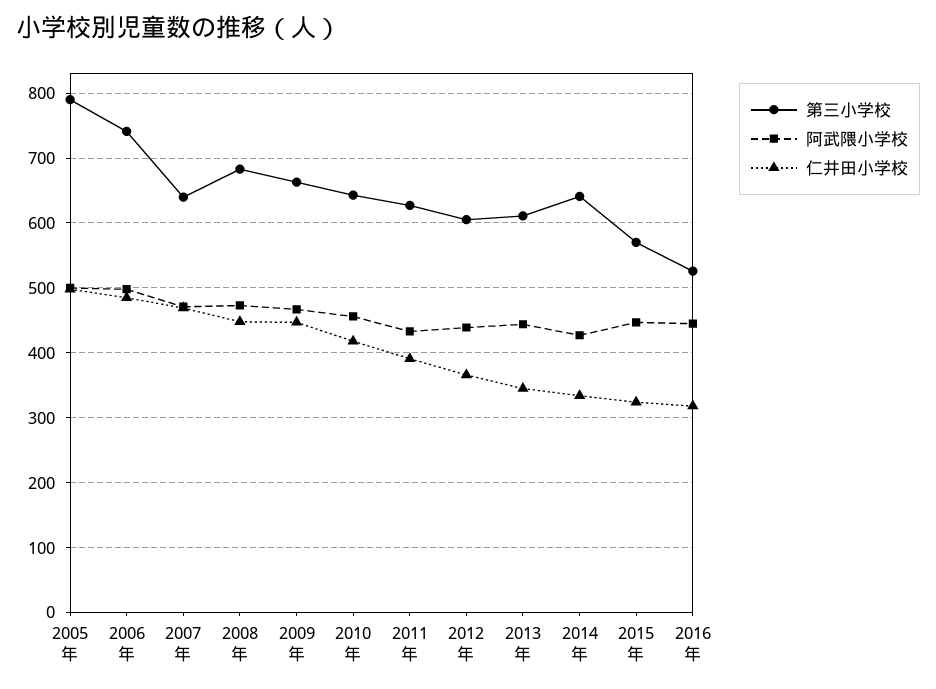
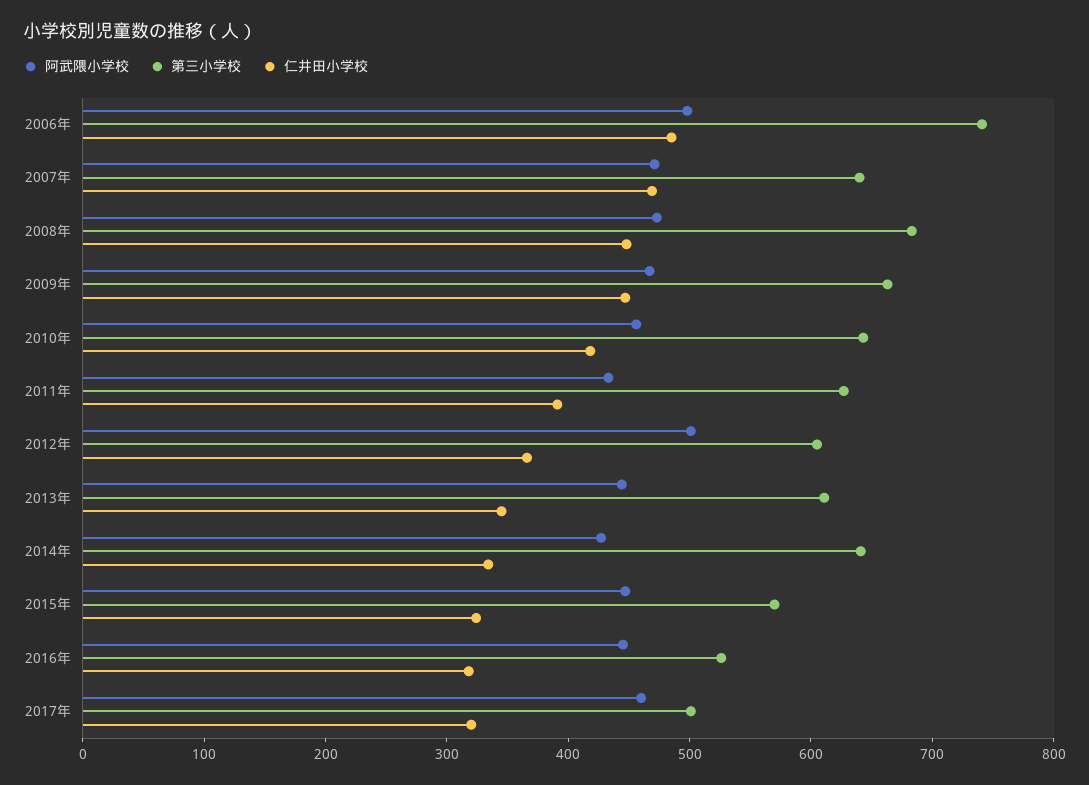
第三小学校, 2005年: 790 -> none
阿武隈小学校, 2005年: 500 -> none
仁井田小学校, 2005年: 500 -> none
阿武隈小学校, 2012年: 440 -> 500
阿武隈小学校, 2017年: none -> 460
第三小学校, 2017年: none -> 500
仁井田小学校, 2017年: none -> 320

